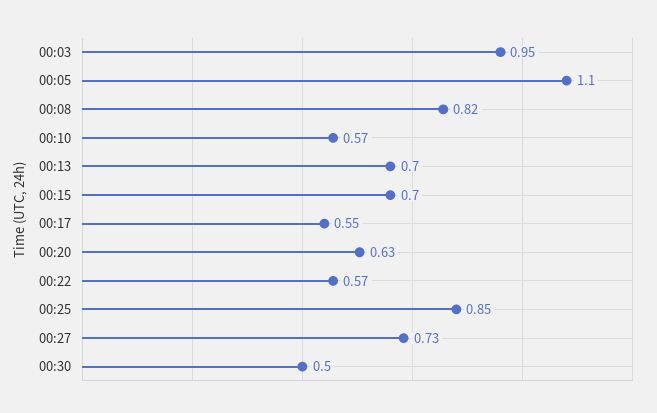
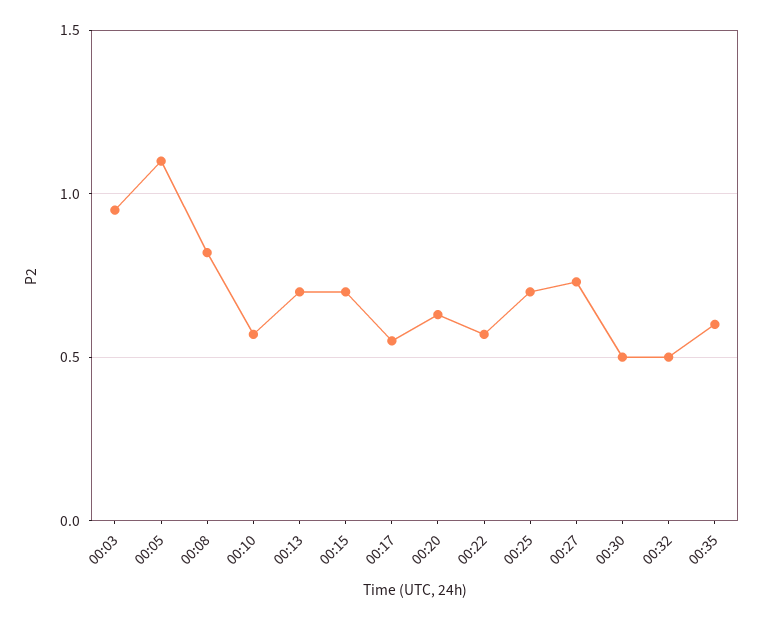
00:25: 0.85 -> 0.7
00:32: none -> 0.5
00:35: none -> 0.6

